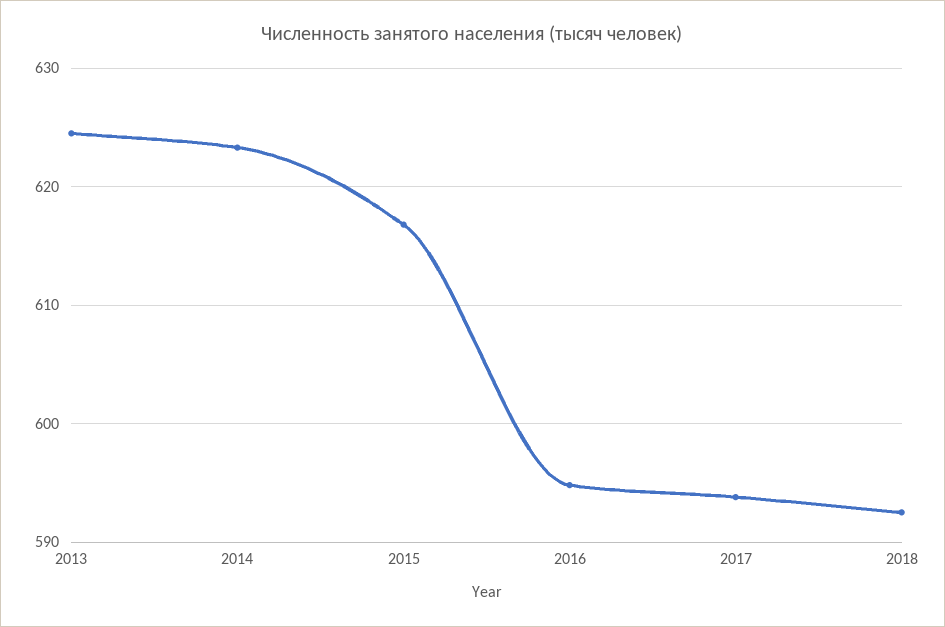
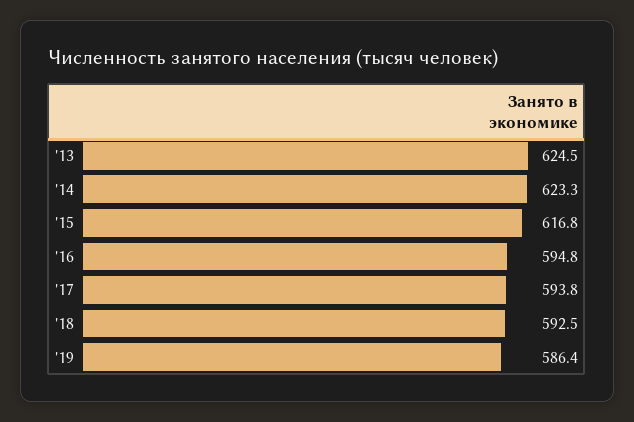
'19: none -> 586.4

